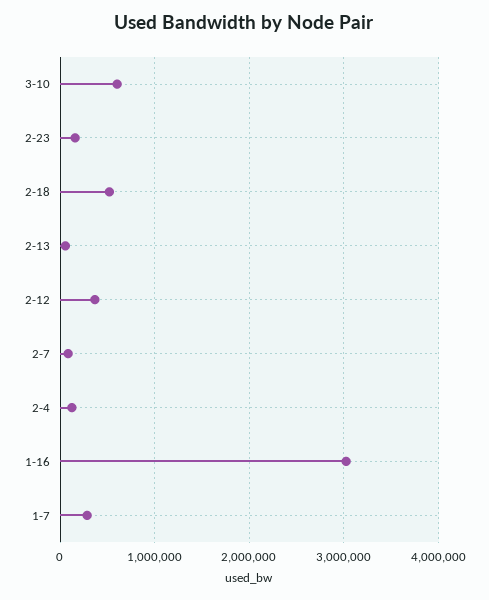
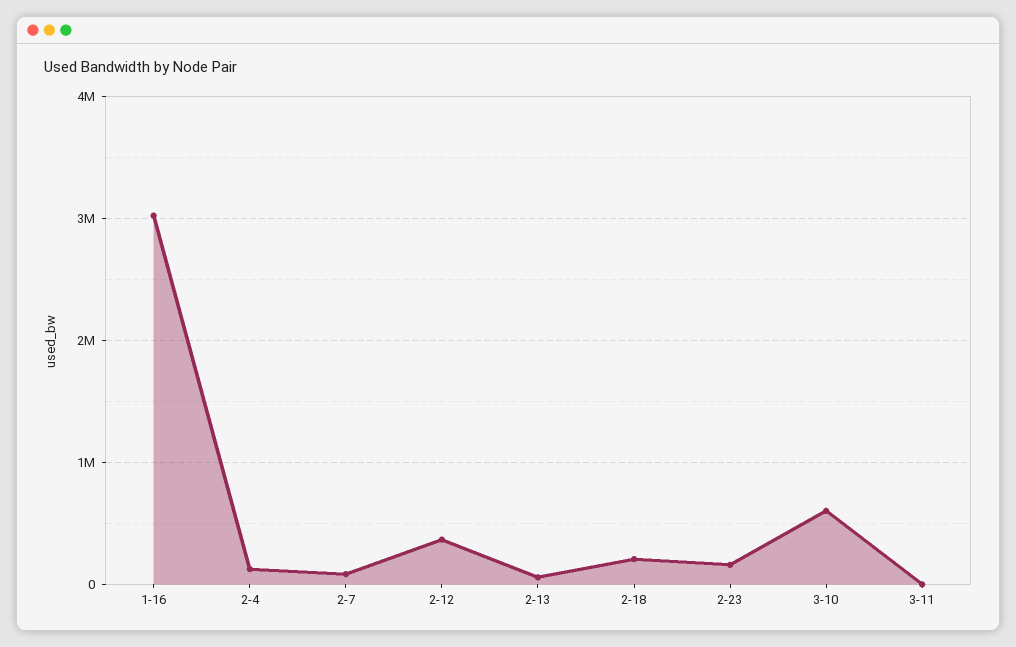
2-18: 500000 -> 200000
1-7: 300000 -> none
3-11: none -> 0

